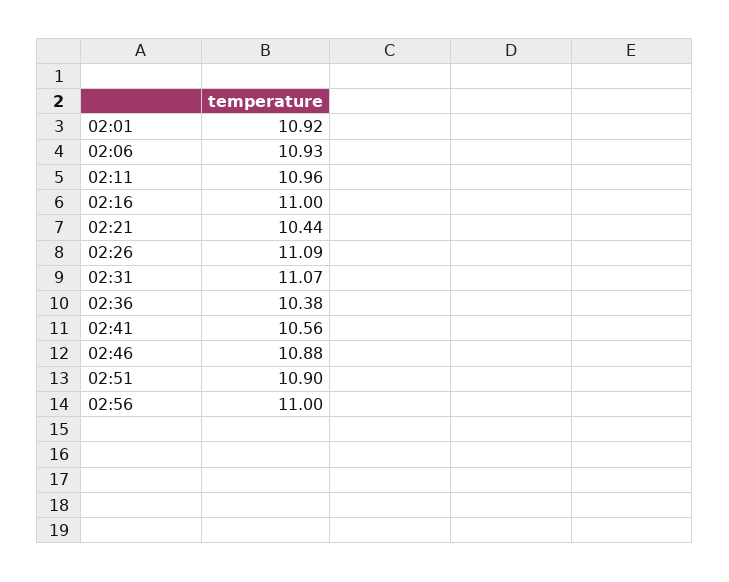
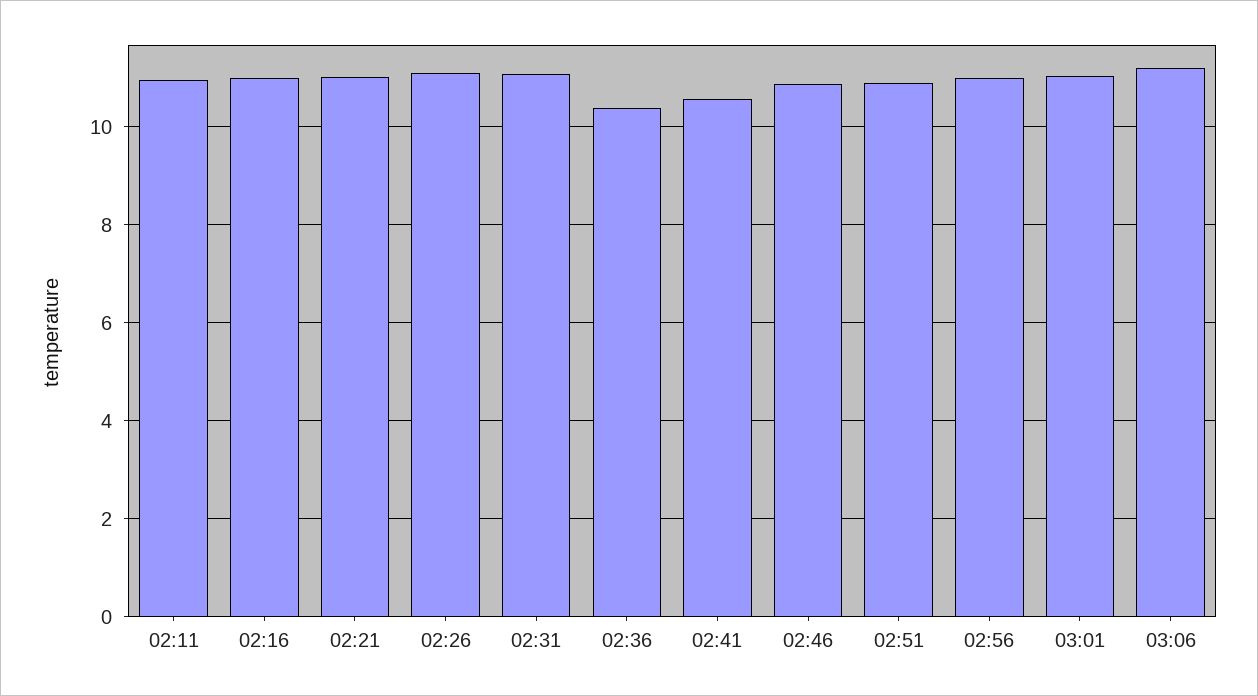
02:01: 10.92 -> none
02:06: 10.93 -> none
02:21: 10.44 -> 11
03:01: none -> 11
03:06: none -> 11.2

